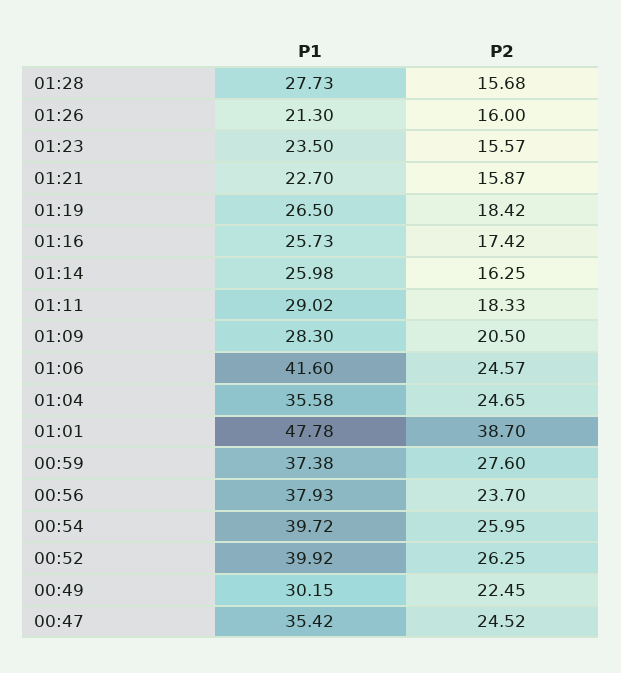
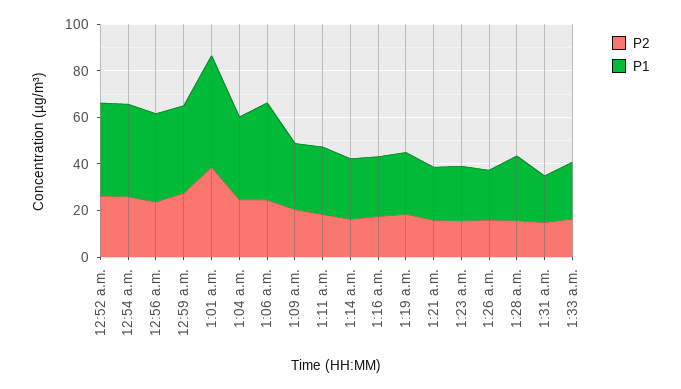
P1, 00:49: 30.15 -> none
P2, 00:49: 22.45 -> none
P1, 00:47: 35.42 -> none
P2, 00:47: 24.52 -> none
P2, 1:31 a.m.: none -> 15
P1, 1:31 a.m.: none -> 20
P2, 1:33 a.m.: none -> 15
P1, 1:33 a.m.: none -> 25

